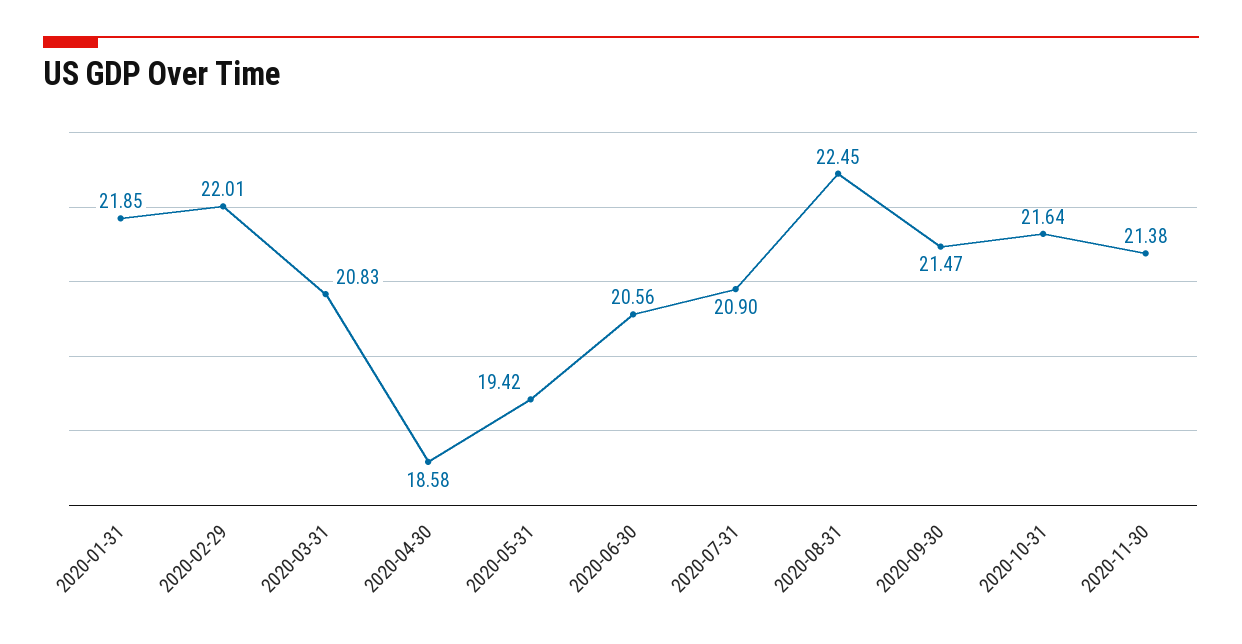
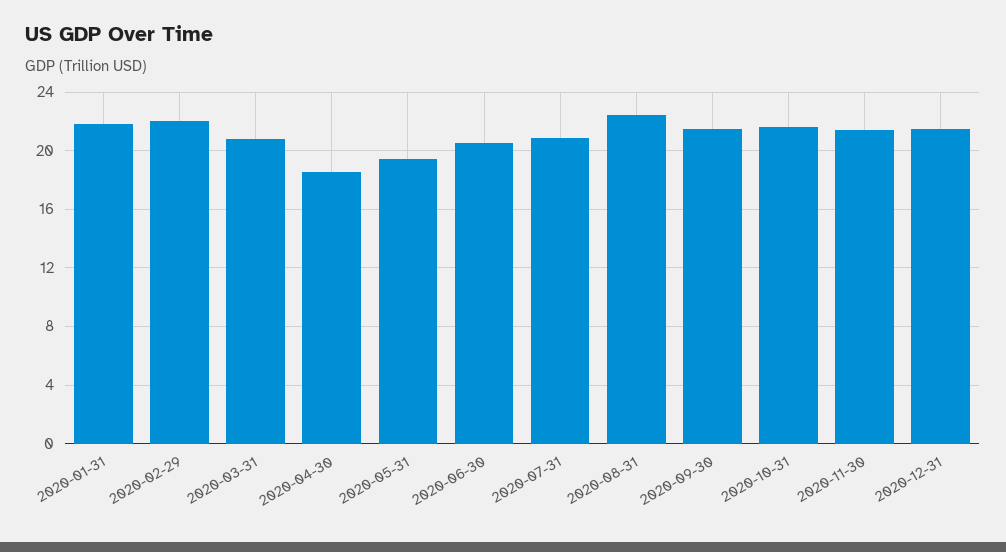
2020-12-31: none -> 21.5

